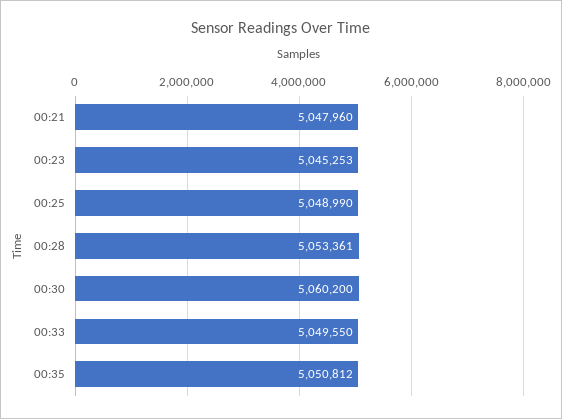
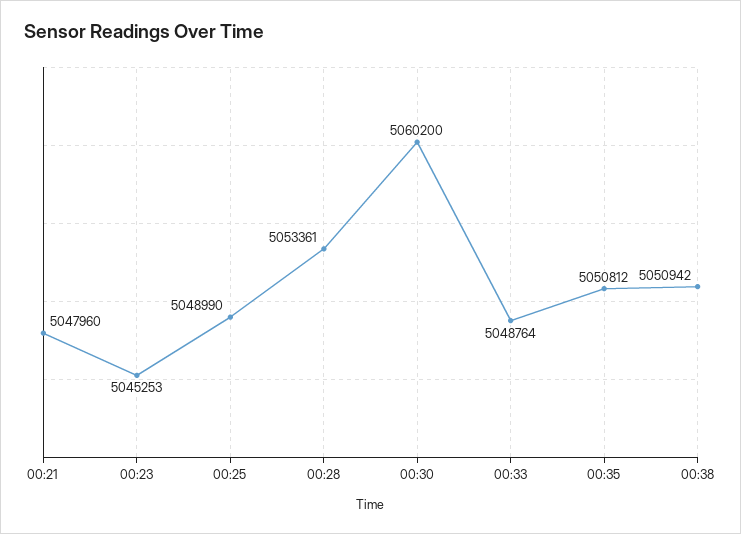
00:33: 5049550 -> 5048764
00:38: none -> 5050942

